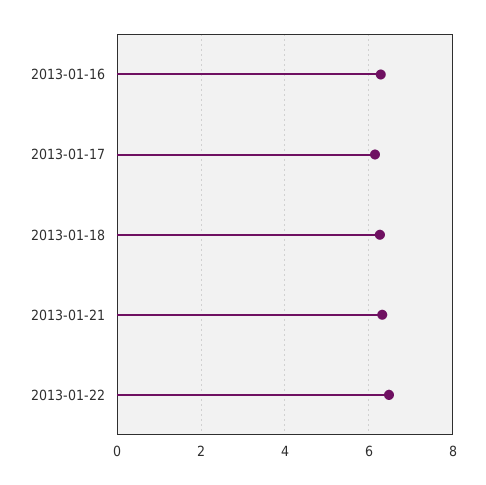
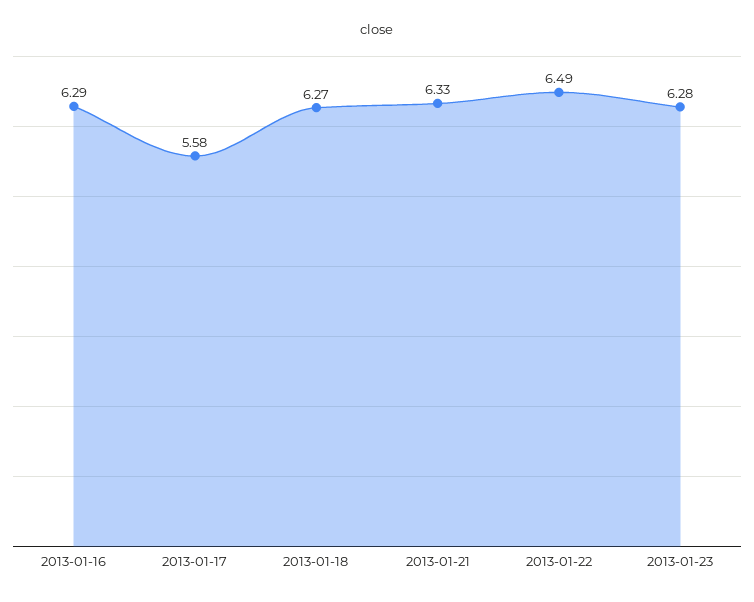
2013-01-17: 6.2 -> 5.58
2013-01-23: none -> 6.28

